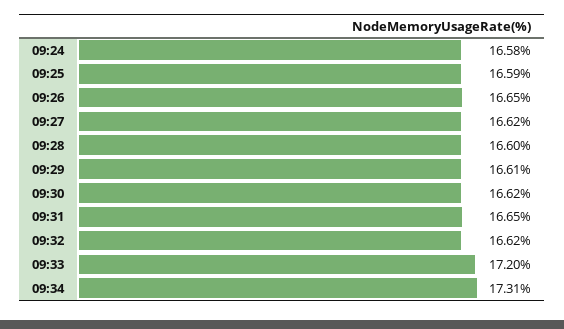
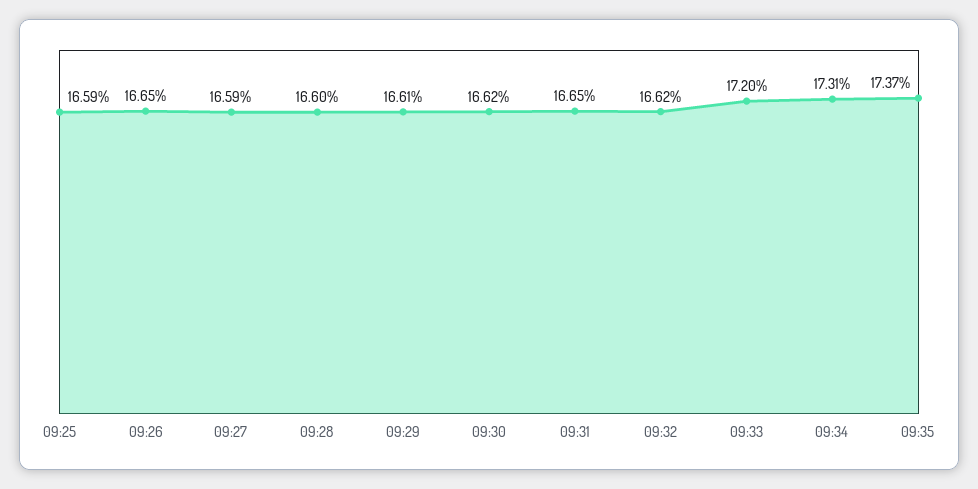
09:24: 16.58 -> none
09:27: 16.62 -> 16.59
09:35: none -> 17.37

